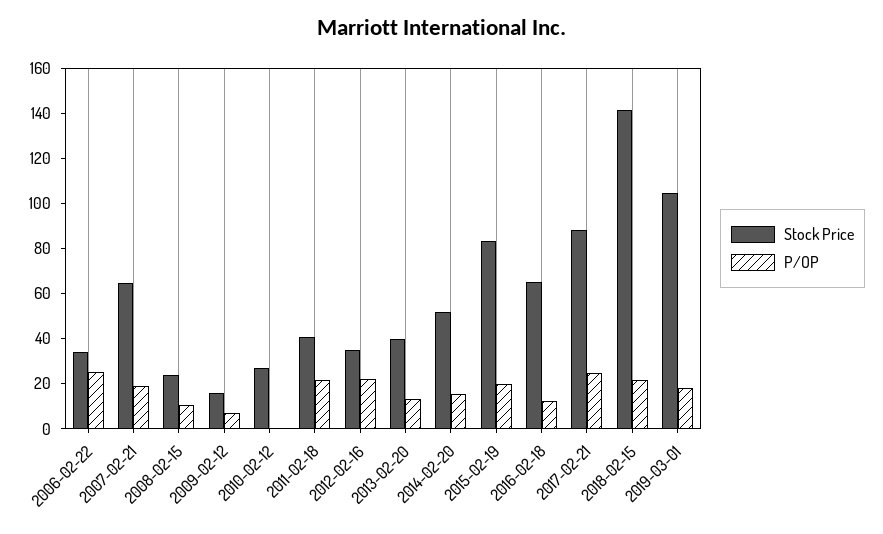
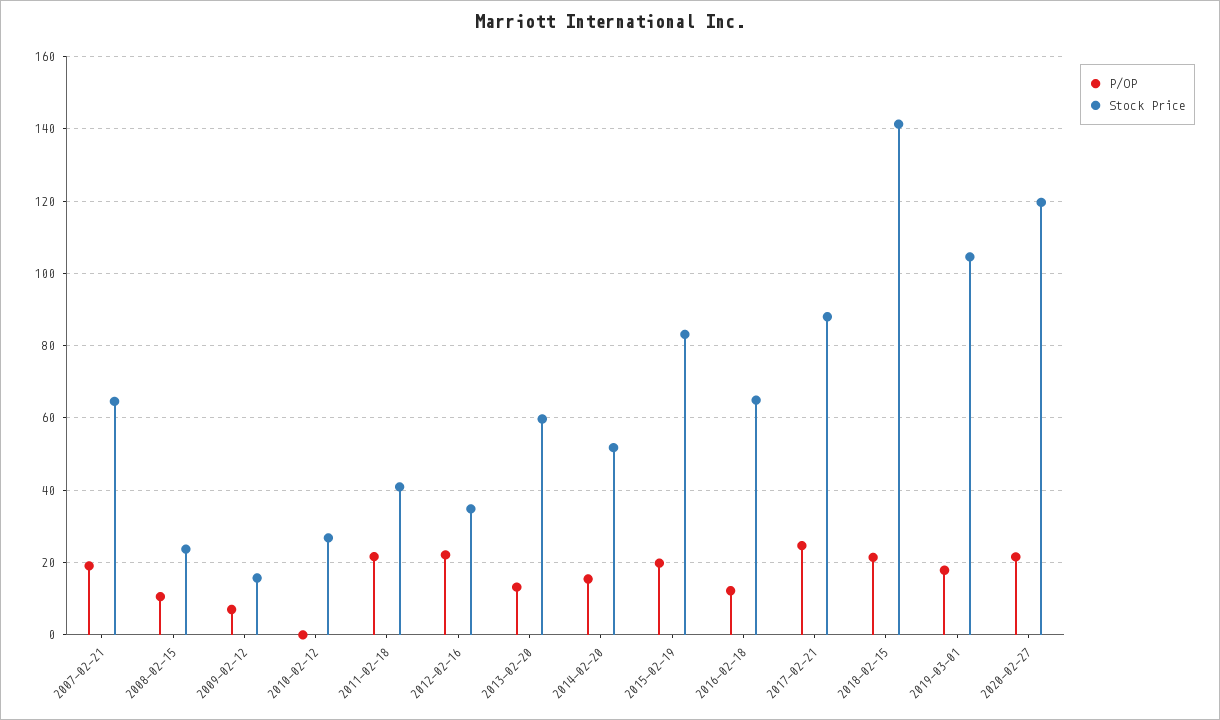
Stock Price, 2006-02-22: 35 -> none
P/OP, 2006-02-22: 25 -> none
Stock Price, 2013-02-20: 40 -> 60
P/OP, 2020-02-27: none -> 22
Stock Price, 2020-02-27: none -> 120

